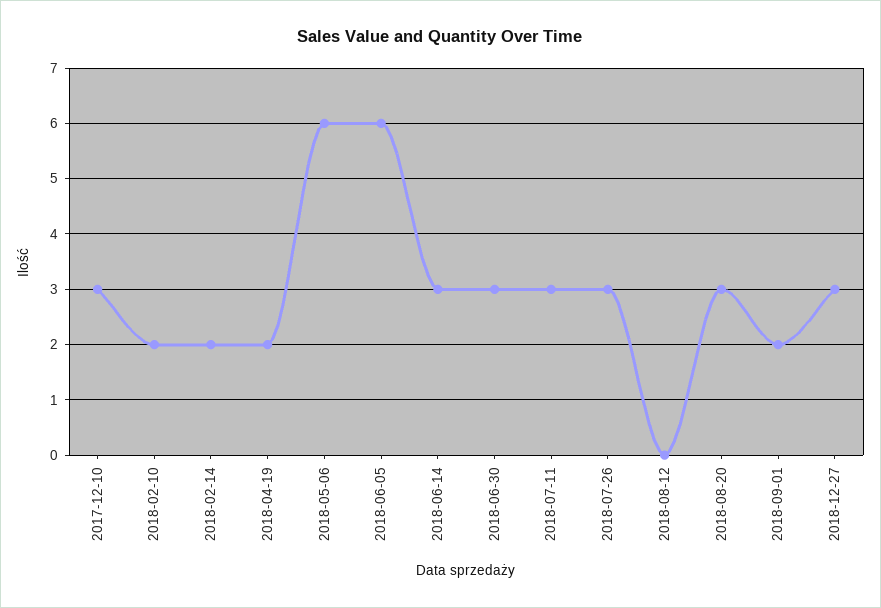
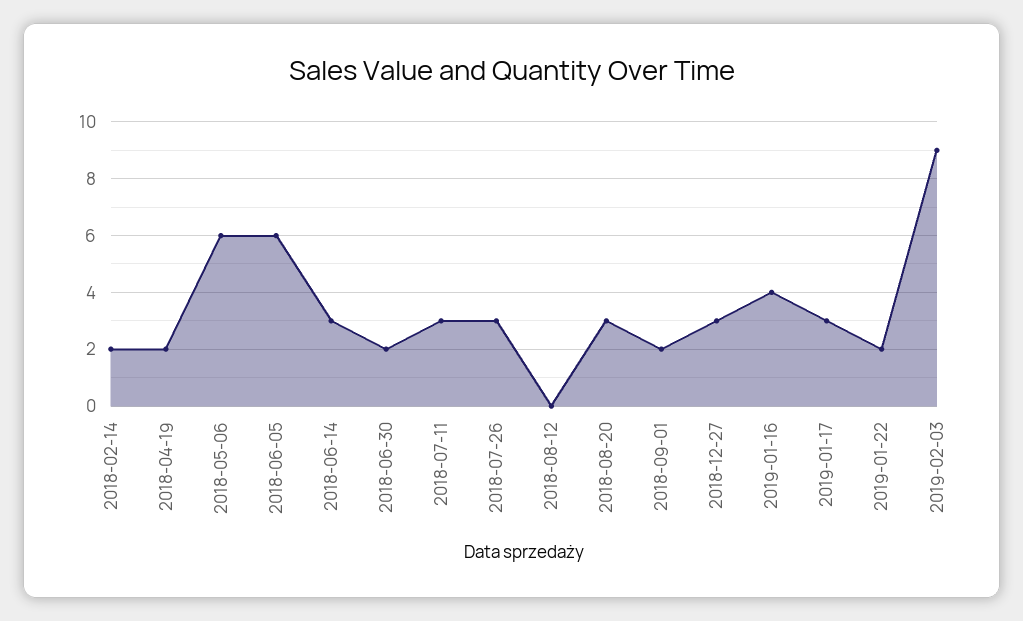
2017-12-10: 3 -> none
2018-02-10: 2 -> none
2018-06-30: 3 -> 2
2019-01-16: none -> 4
2019-01-17: none -> 3
2019-01-22: none -> 2
2019-02-03: none -> 9

